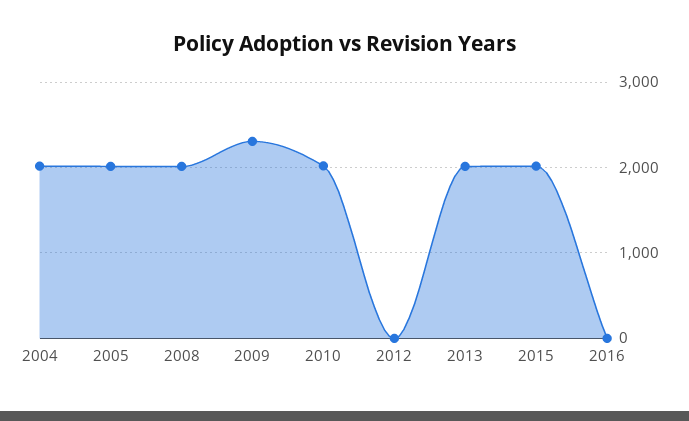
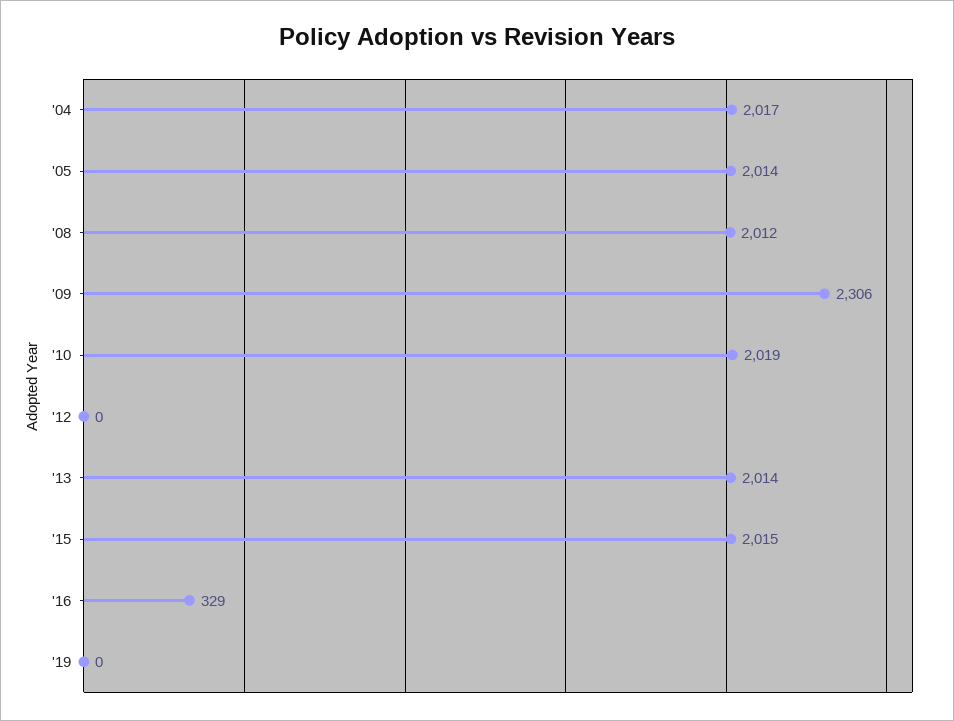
2016: 0 -> 329
'19: none -> 0

